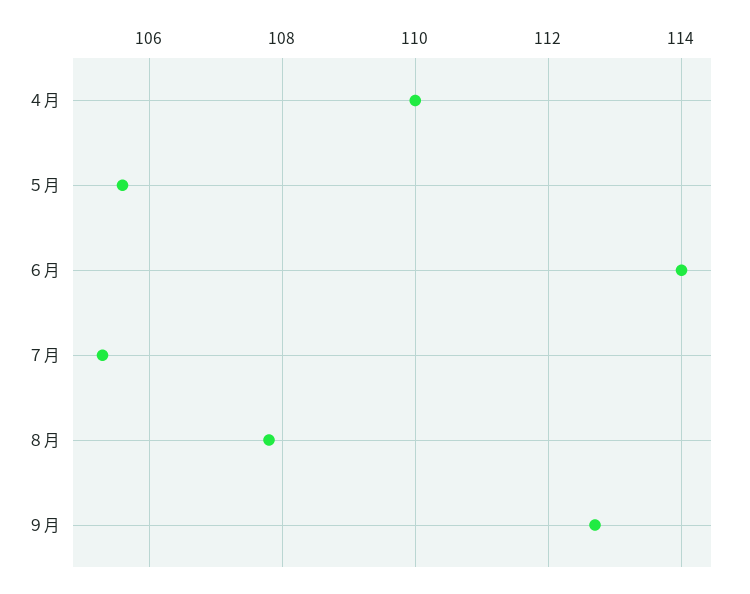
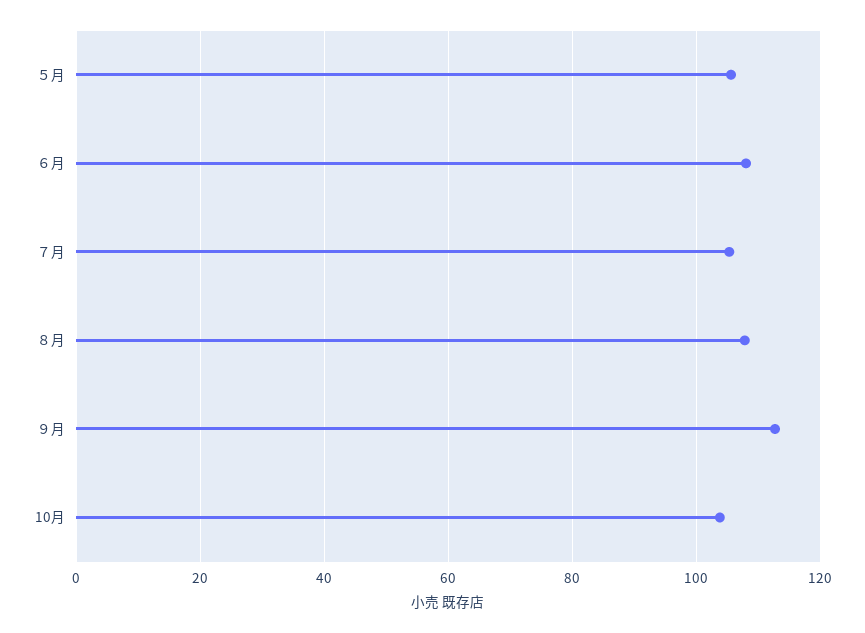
４月: 110 -> none
６月: 114 -> 108
10月: none -> 104

